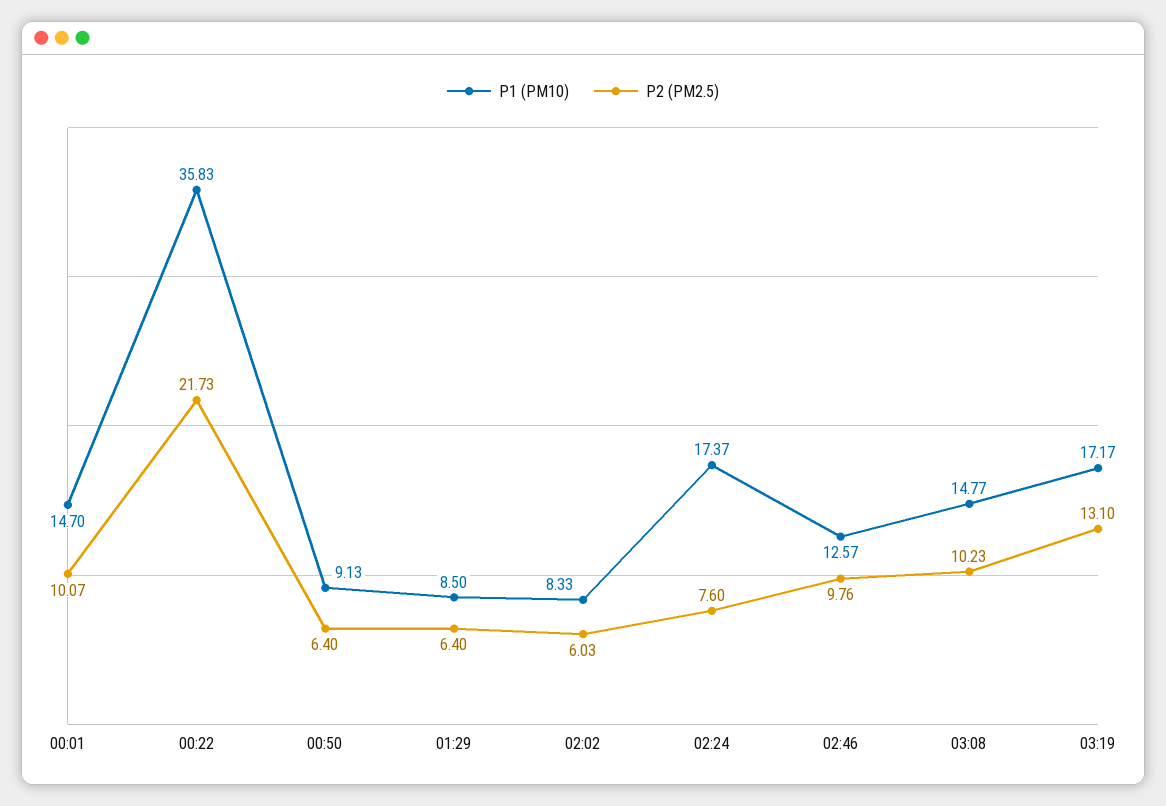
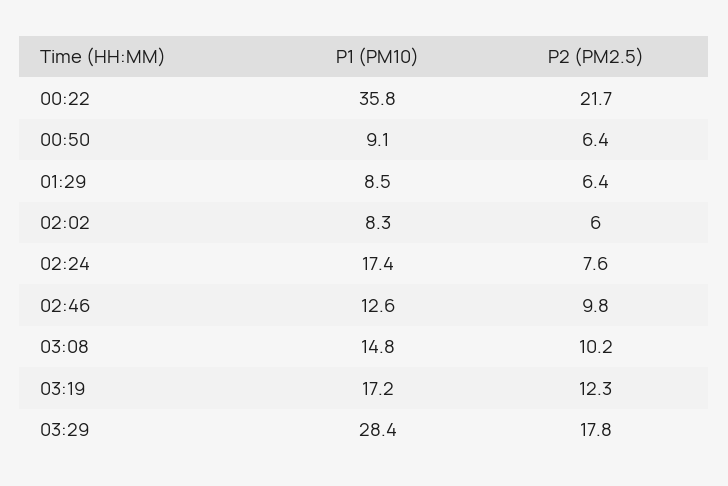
P1 (PM10), 00:01: 14.7 -> none
P2 (PM2.5), 00:01: 10.07 -> none
P2 (PM2.5), 03:19: 13.1 -> 12.3
P1 (PM10), 03:29: none -> 28.4
P2 (PM2.5), 03:29: none -> 17.8

